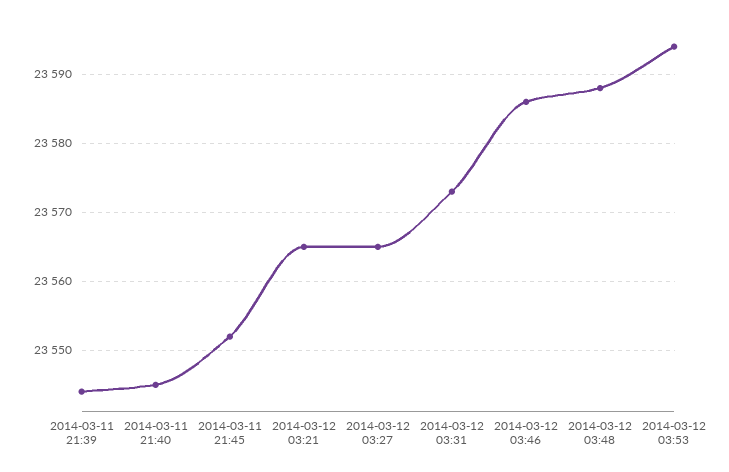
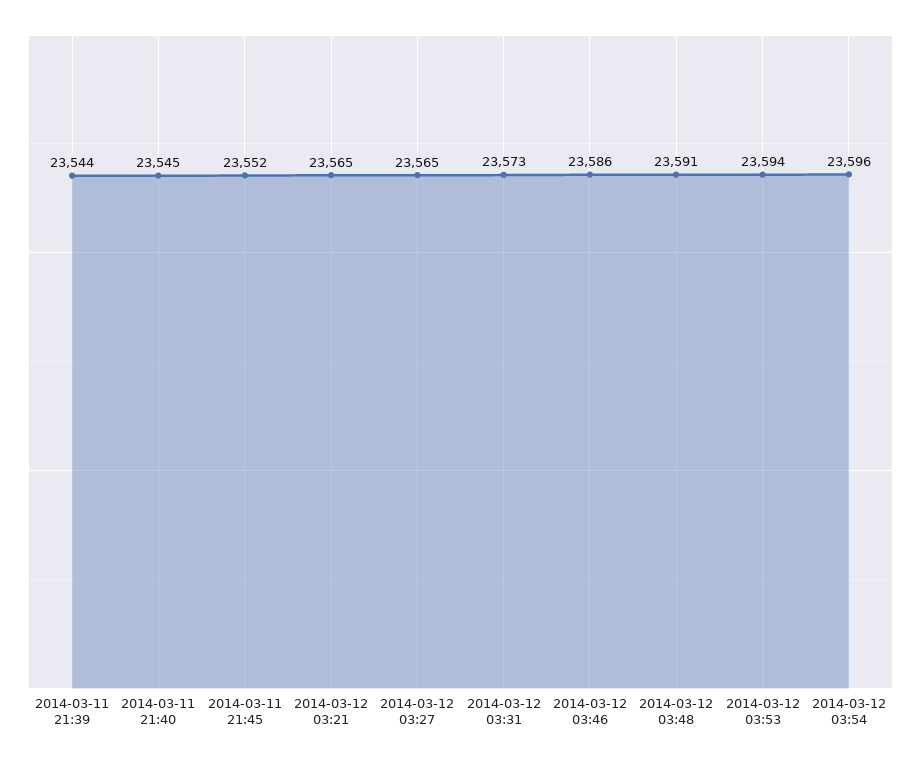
2014-03-12 03:48: 23588 -> 23591
2014-03-12 03:54: none -> 23596

